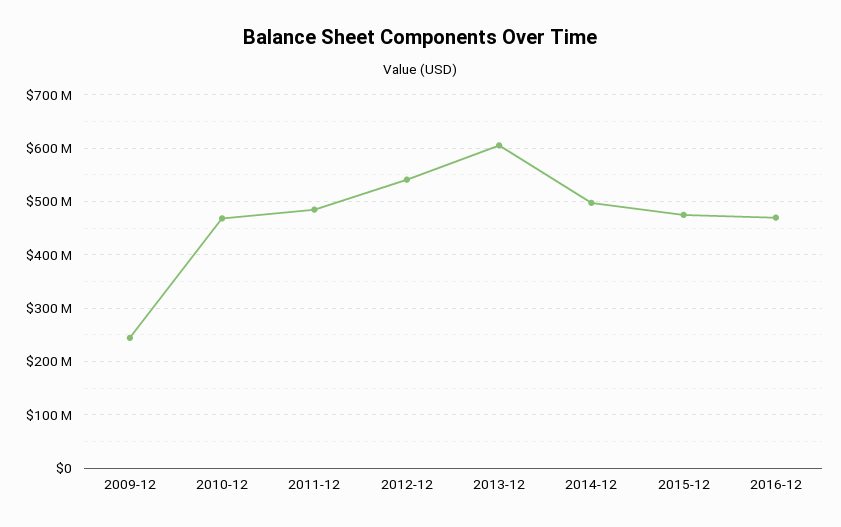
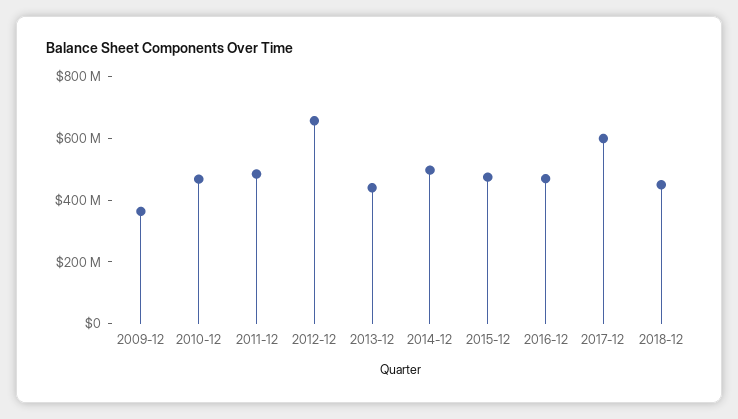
2009-12: 240000000 -> 350000000
2012-12: 540000000 -> 650000000
2013-12: 600000000 -> 450000000
2017-12: none -> 600000000
2018-12: none -> 450000000

